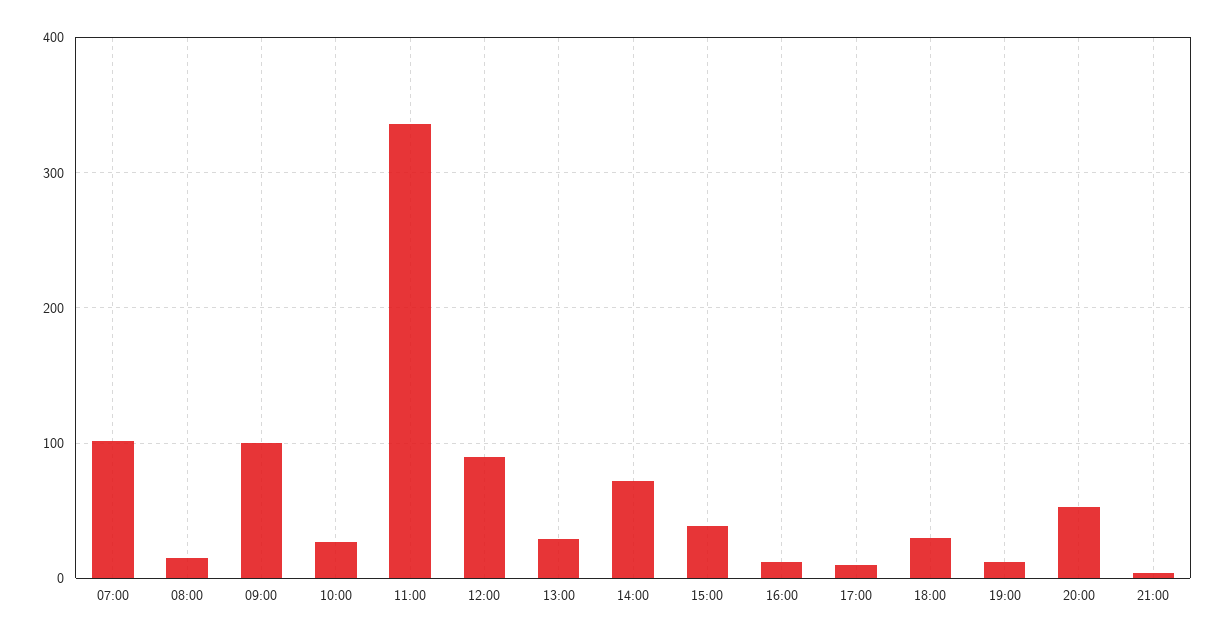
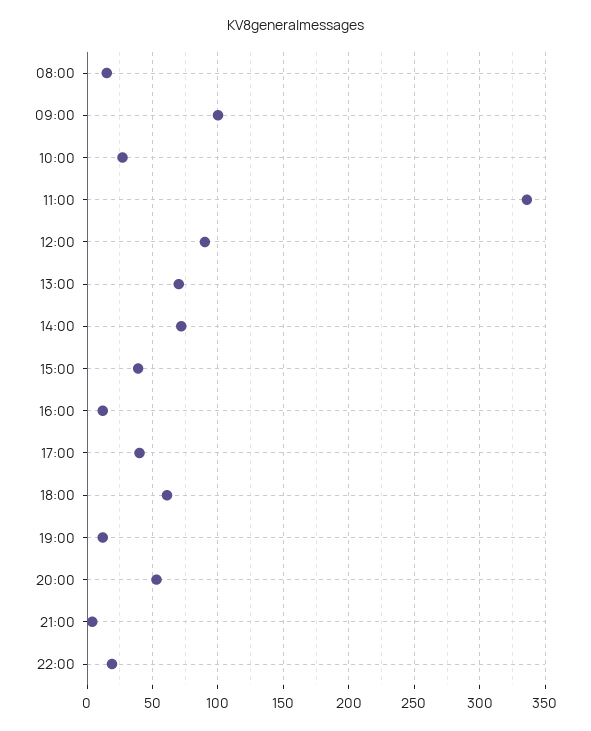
07:00: 100 -> none
13:00: 30 -> 70
17:00: 10 -> 40
18:00: 30 -> 60
22:00: none -> 20

